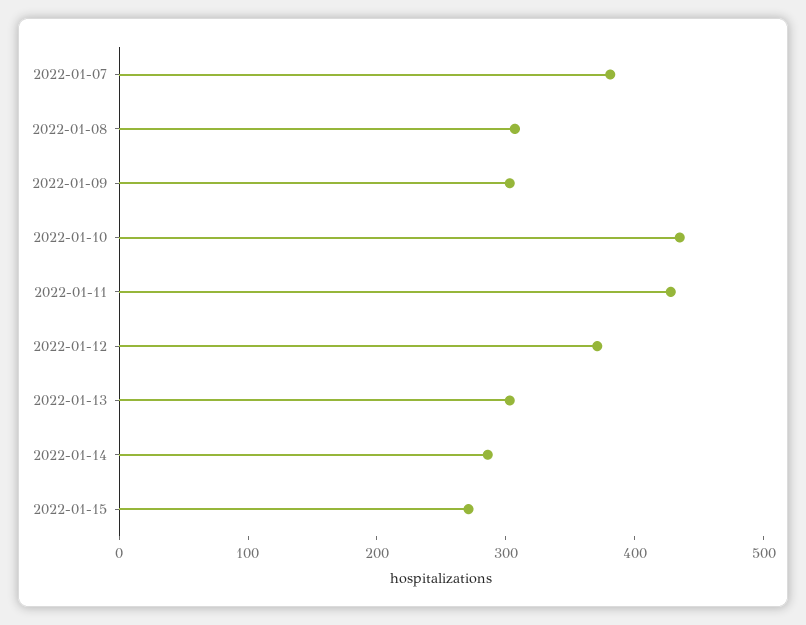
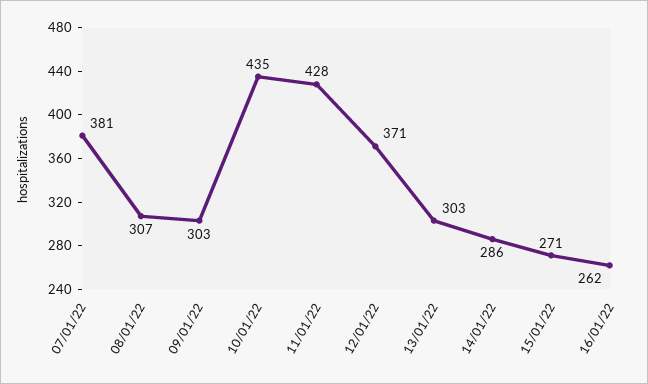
16/01/22: none -> 262

